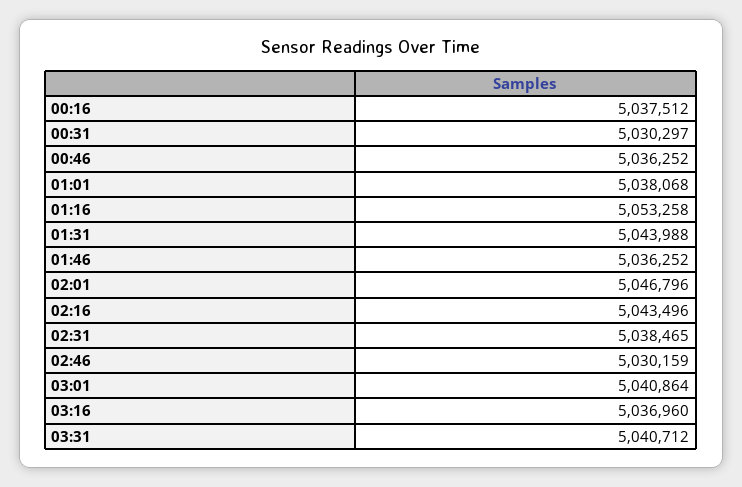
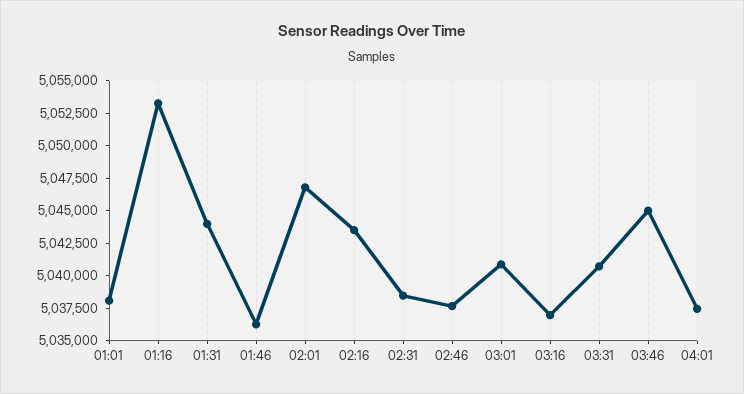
00:16: 5037512 -> none
00:31: 5030297 -> none
00:46: 5036252 -> none
02:46: 5030159 -> 5037500
03:46: none -> 5045000
04:01: none -> 5037500

